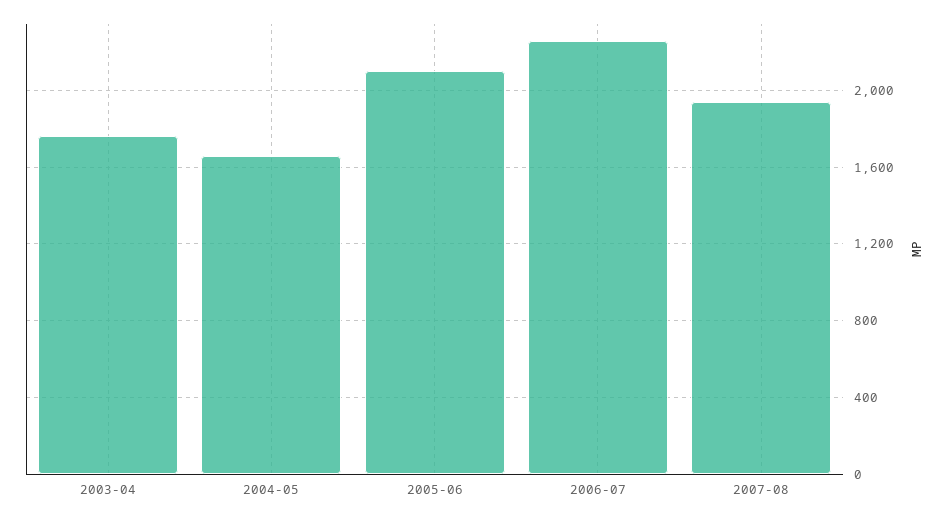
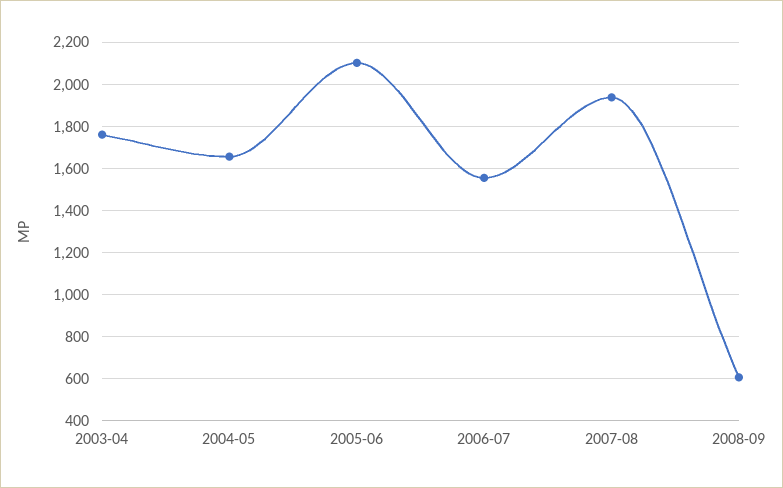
2006-07: 2250 -> 1550
2008-09: none -> 600

